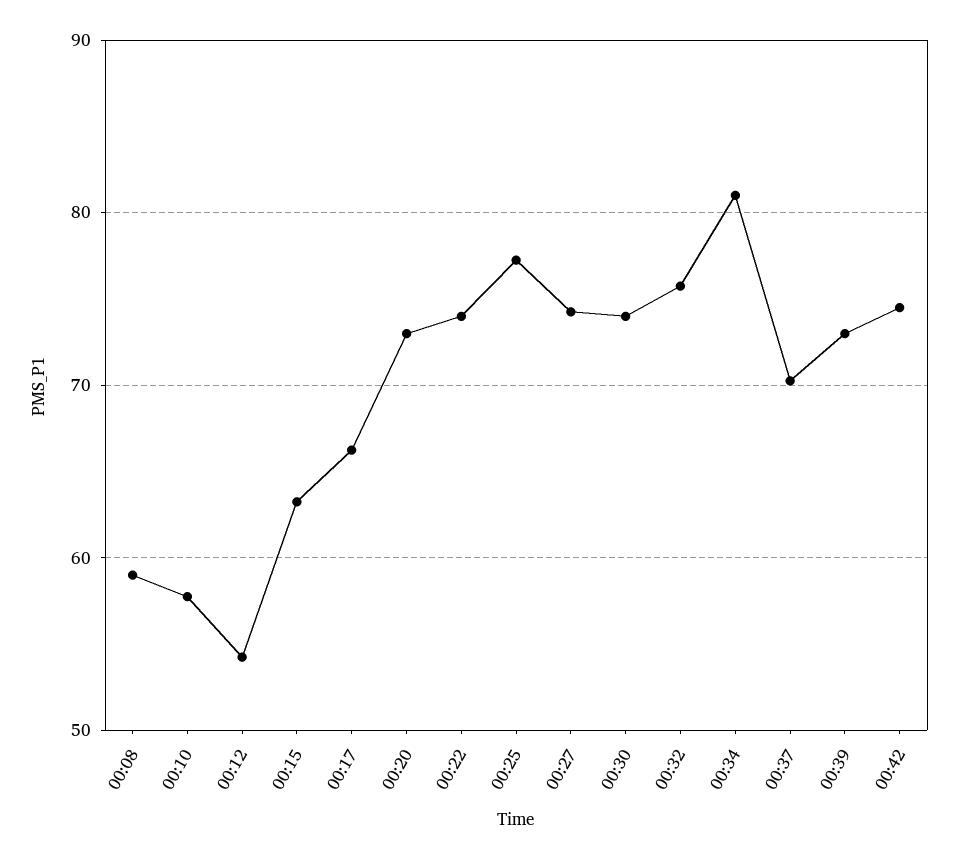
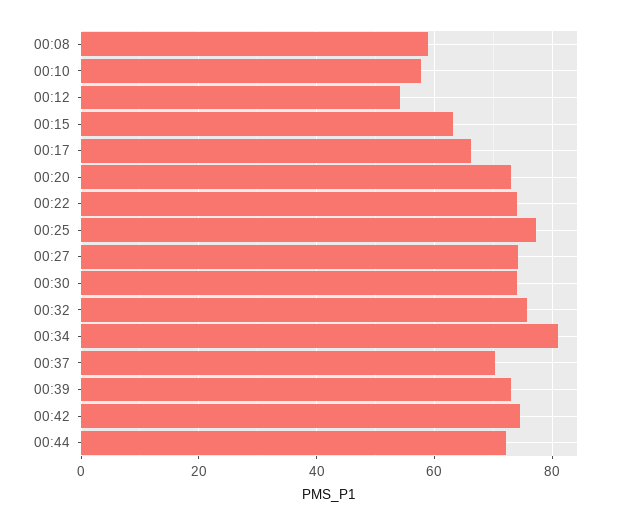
00:44: none -> 72

